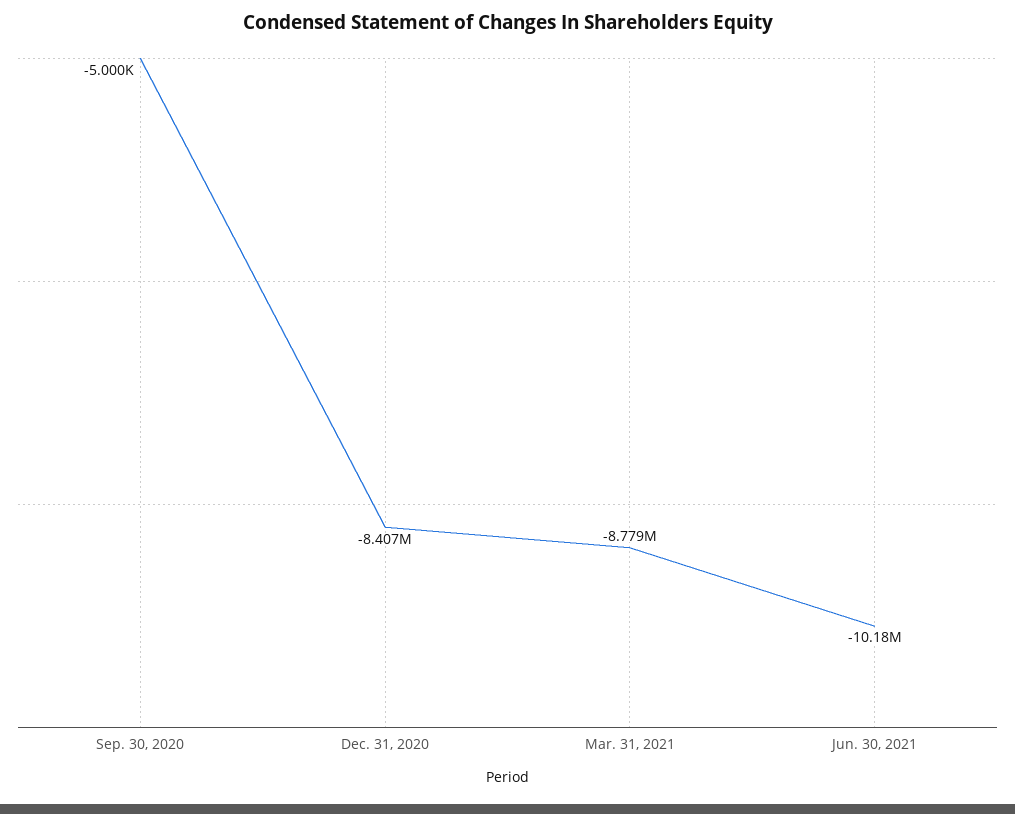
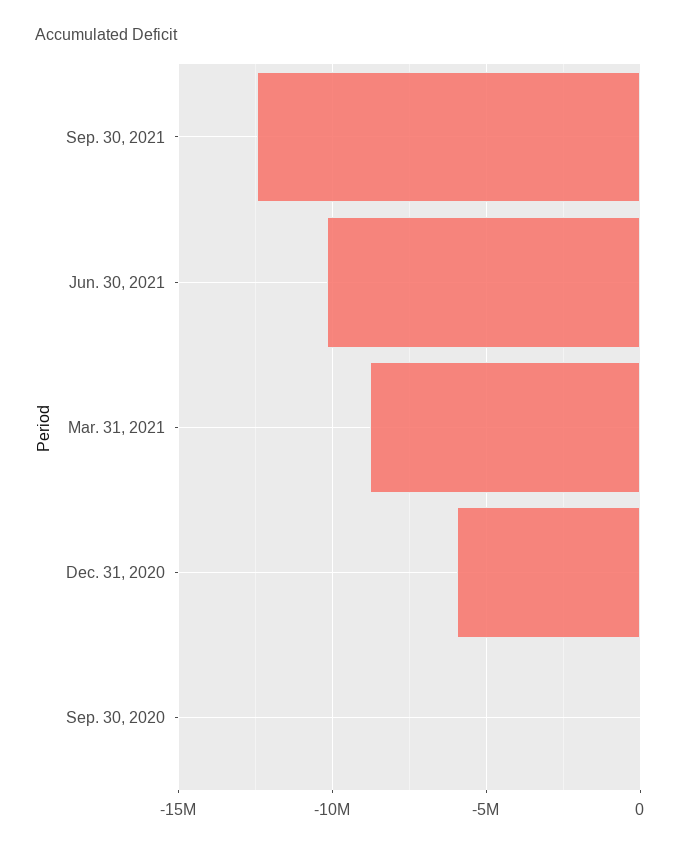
Dec. 31, 2020: -8407000 -> -6000000
Sep. 30, 2021: none -> -12500000

